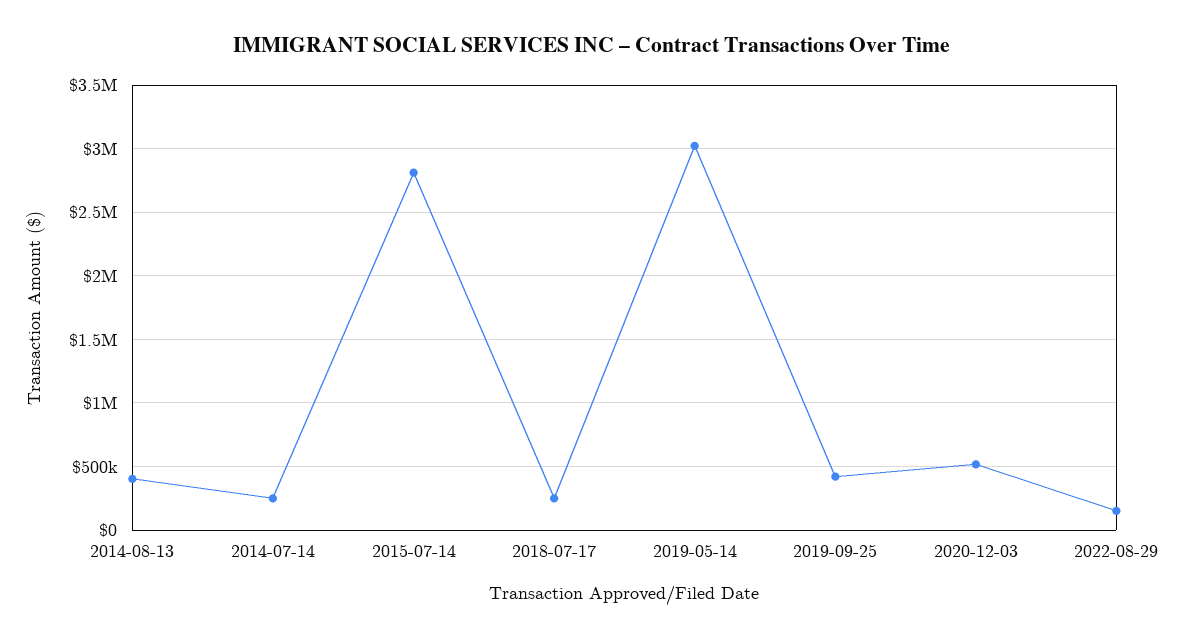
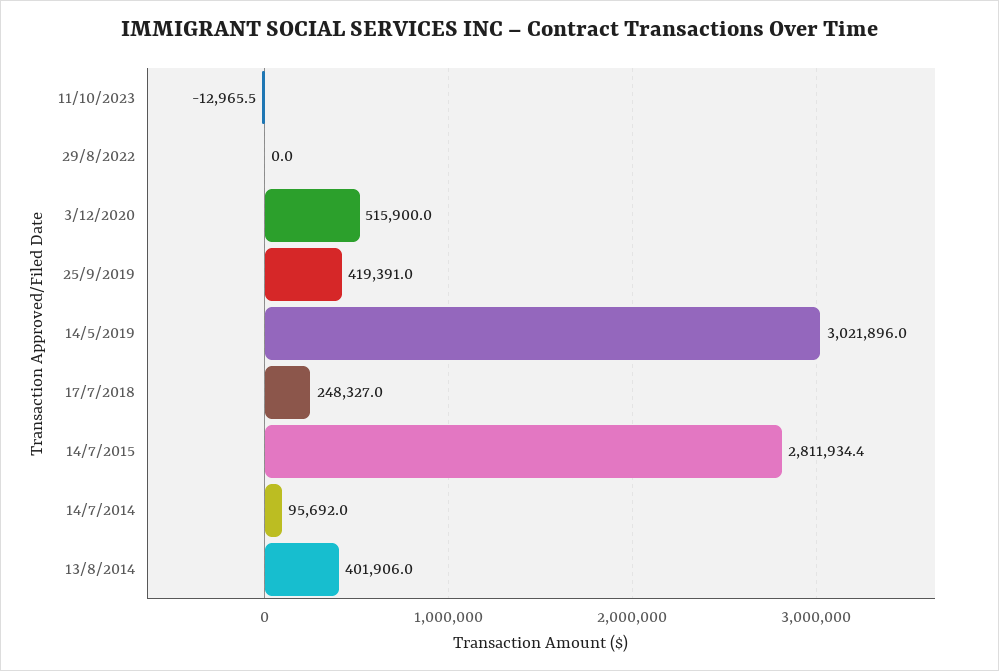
2014-07-14: 250000 -> 95692
2022-08-29: 150000 -> 0
11/10/2023: none -> -12965.5

